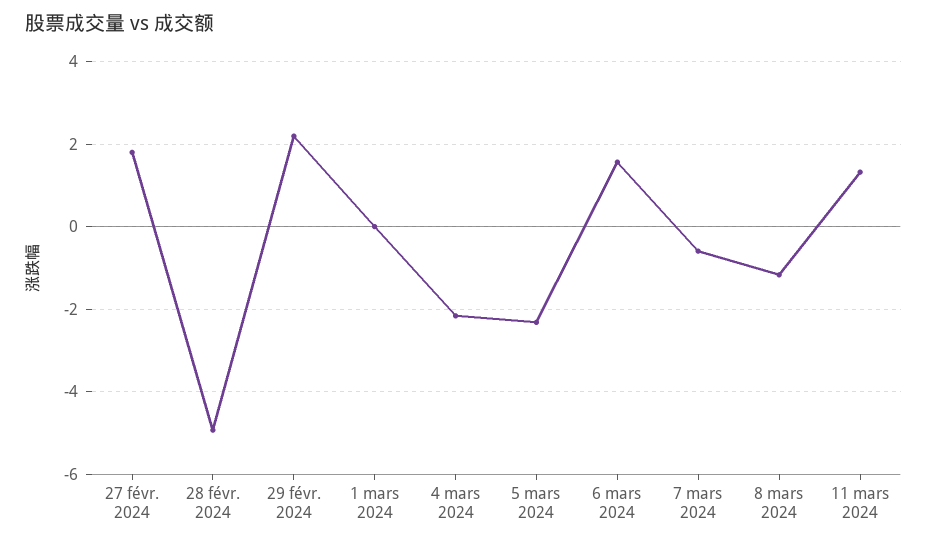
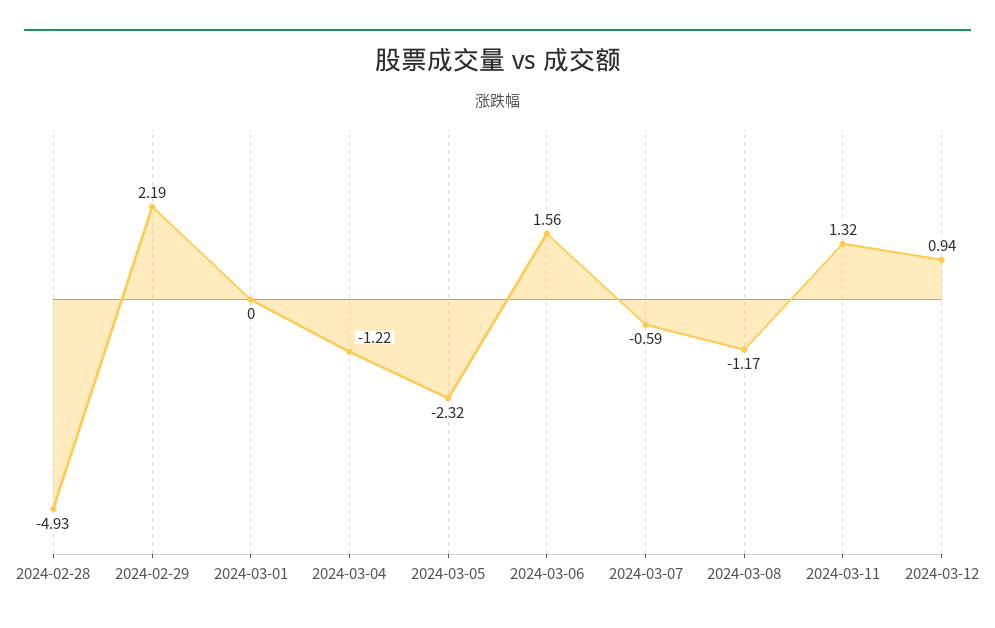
27 févr. 2024: 1.8 -> none
4 mars 2024: -2.2 -> -1.22
2024-03-12: none -> 0.94

